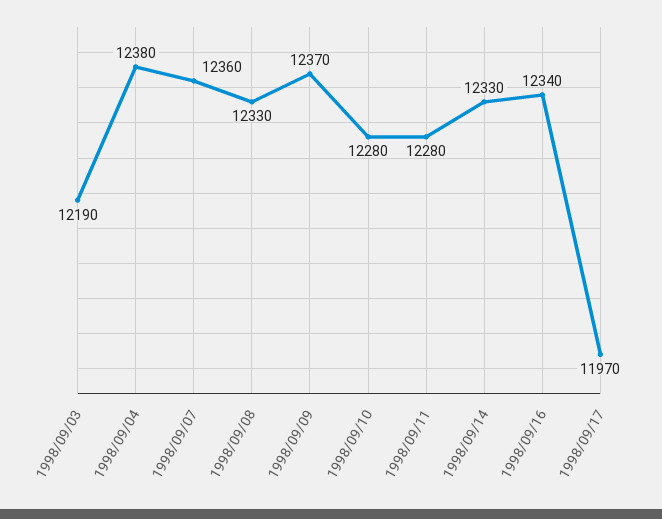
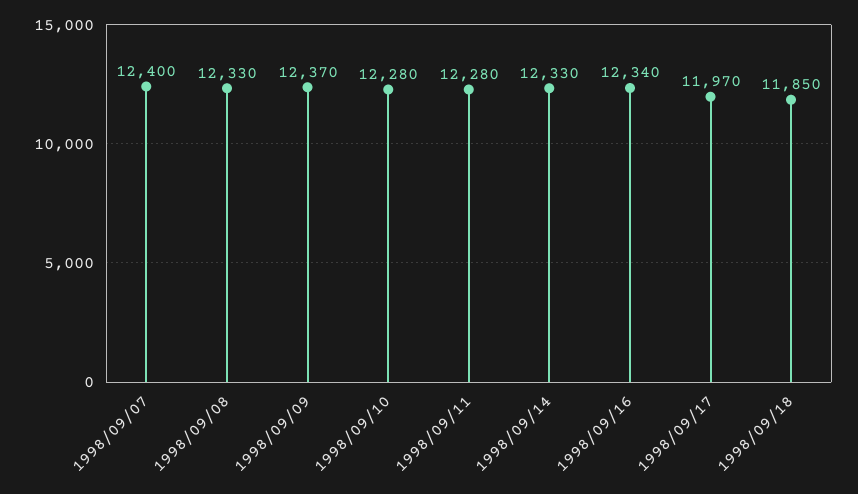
1998/09/03: 12190 -> none
1998/09/04: 12380 -> none
1998/09/07: 12360 -> 12400
1998/09/18: none -> 11850

